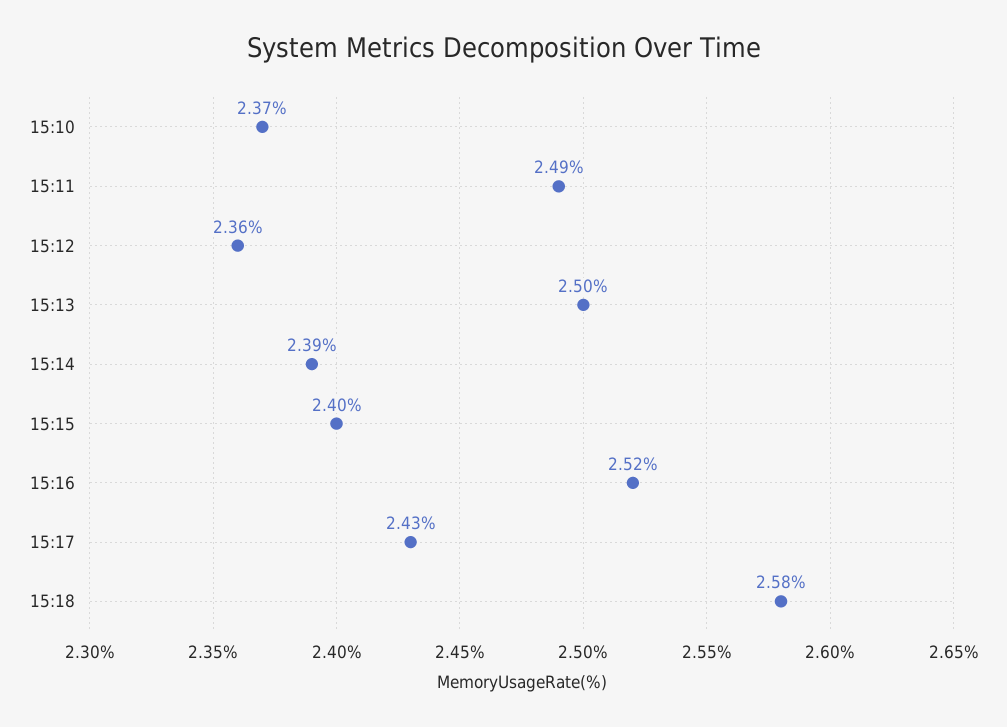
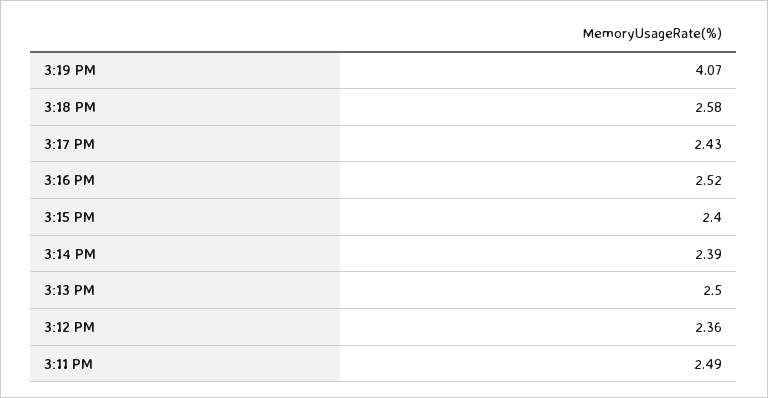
15:10: 2.37 -> none
3:19 PM: none -> 4.07

